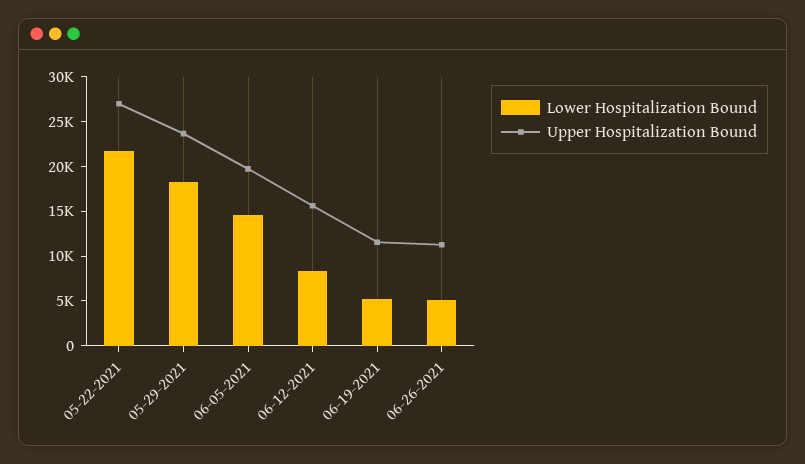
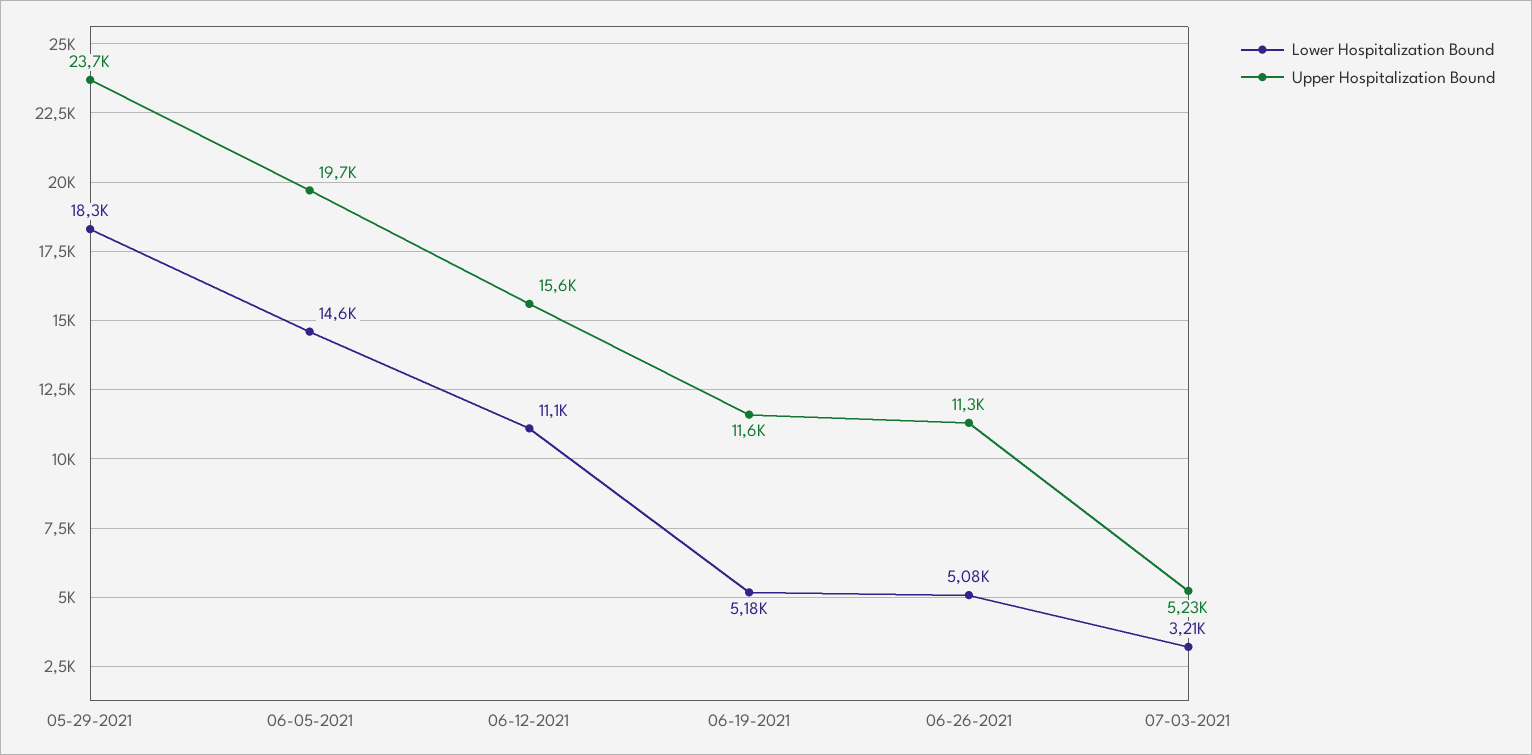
Lower Hospitalization Bound, 05-22-2021: 22000 -> none
Upper Hospitalization Bound, 05-22-2021: 27000 -> none
Lower Hospitalization Bound, 06-12-2021: 8000 -> 11100
Lower Hospitalization Bound, 07-03-2021: none -> 3210
Upper Hospitalization Bound, 07-03-2021: none -> 5230

